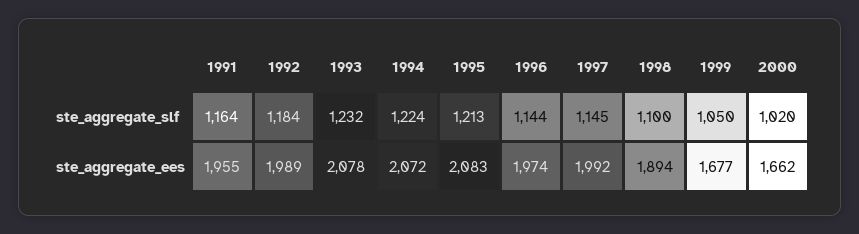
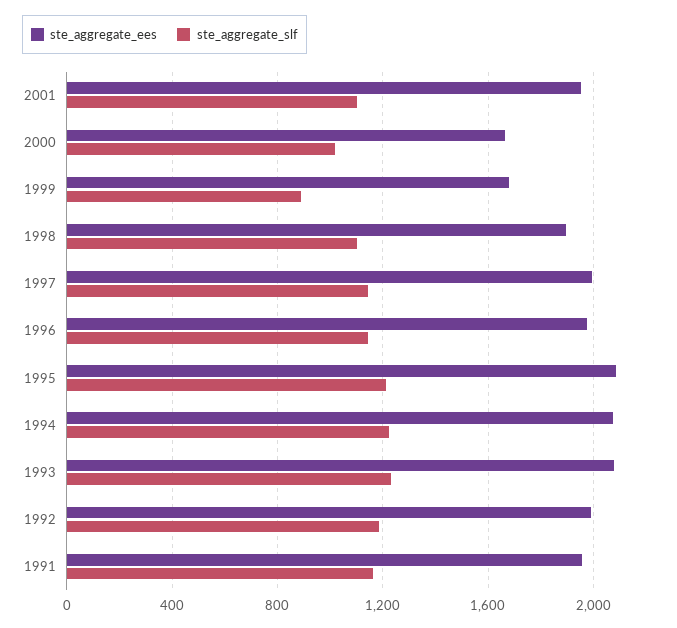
ste_aggregate_slf, 1999: 1050 -> 900
ste_aggregate_ees, 2001: none -> 1950
ste_aggregate_slf, 2001: none -> 1100

